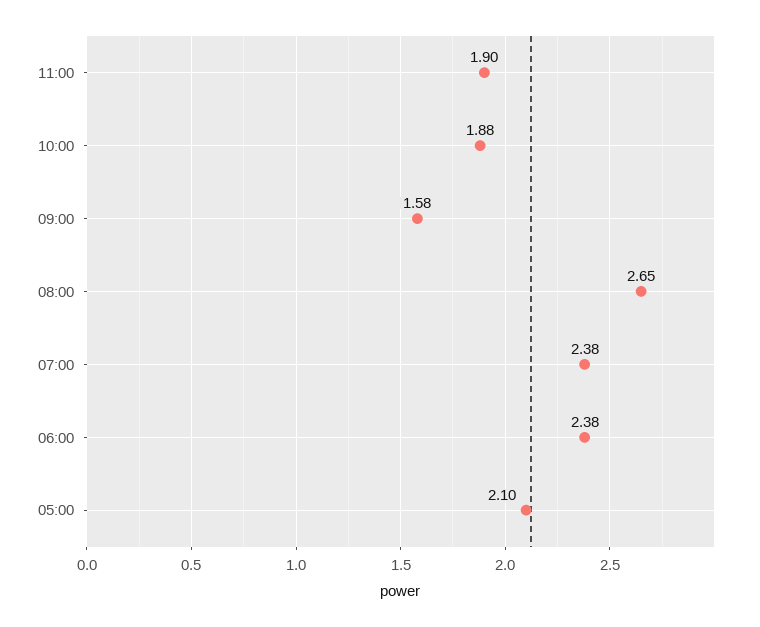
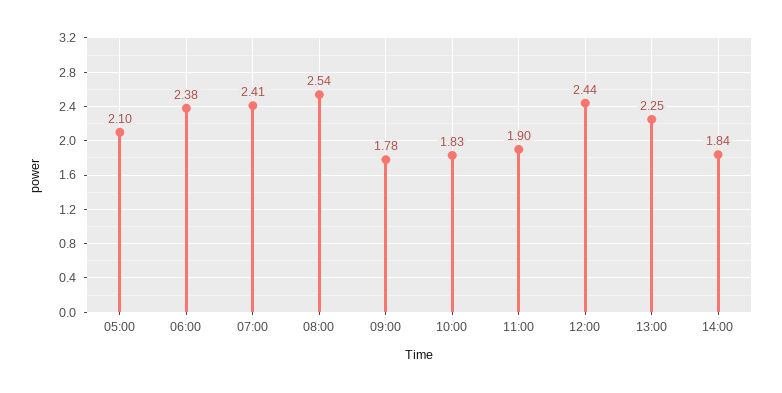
10:00: 1.88 -> 1.83
09:00: 1.58 -> 1.78
08:00: 2.65 -> 2.54
07:00: 2.38 -> 2.41
12:00: none -> 2.44
13:00: none -> 2.25
14:00: none -> 1.84

